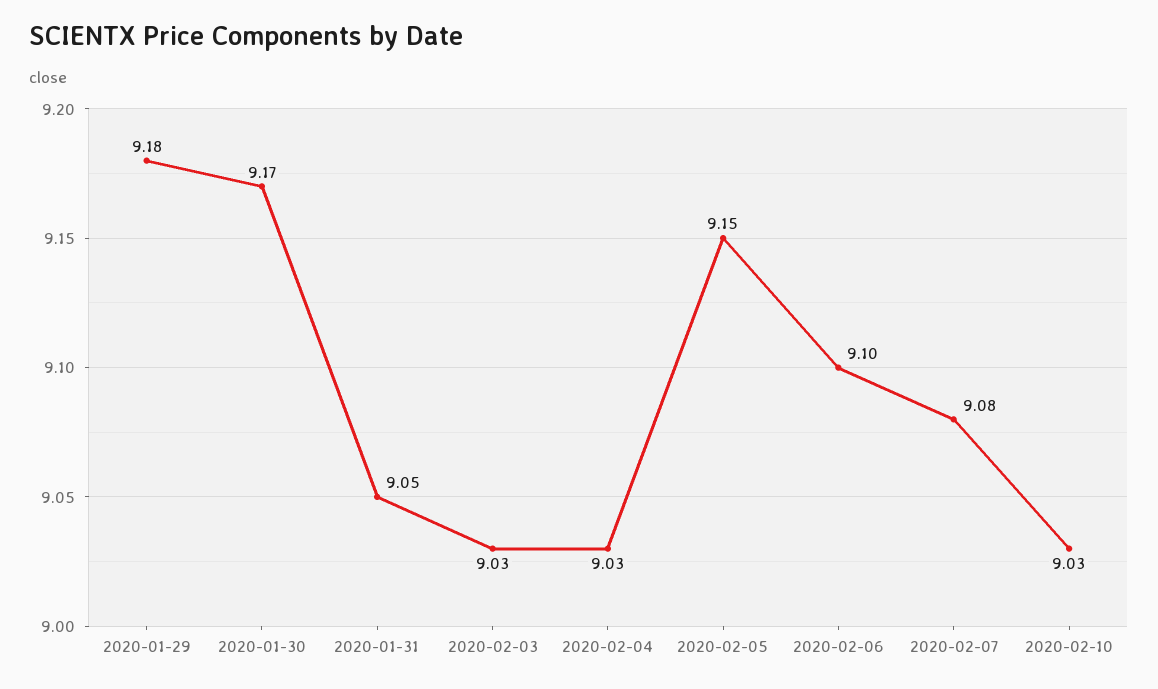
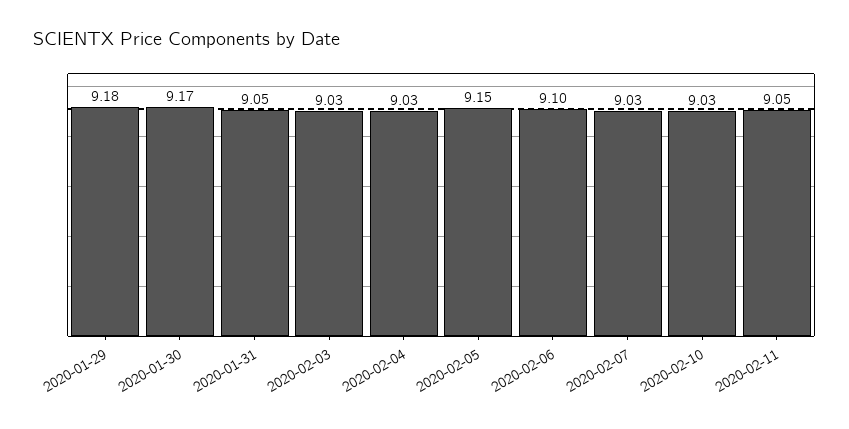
2020-02-07: 9.08 -> 9.03
2020-02-11: none -> 9.05

